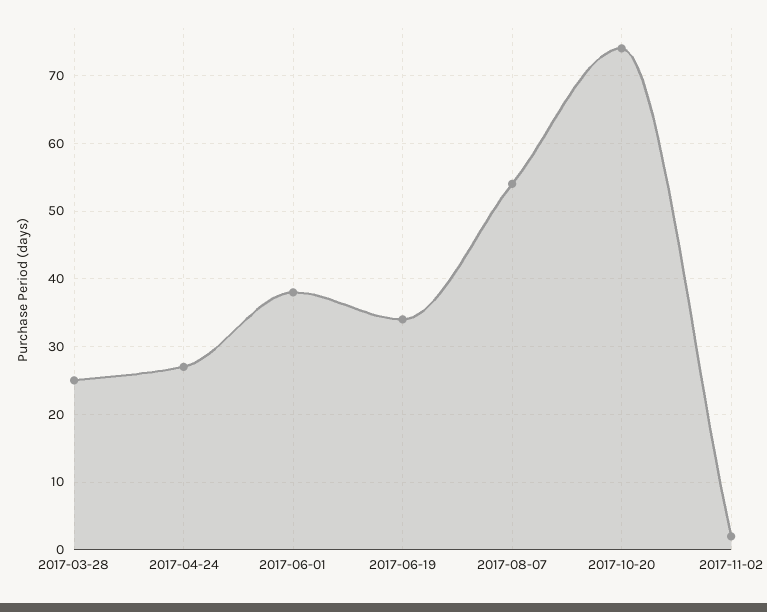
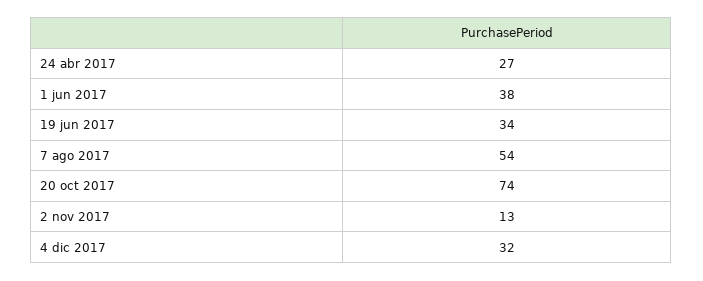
2017-03-28: 25 -> none
2017-11-02: 2 -> 13
4 dic 2017: none -> 32

